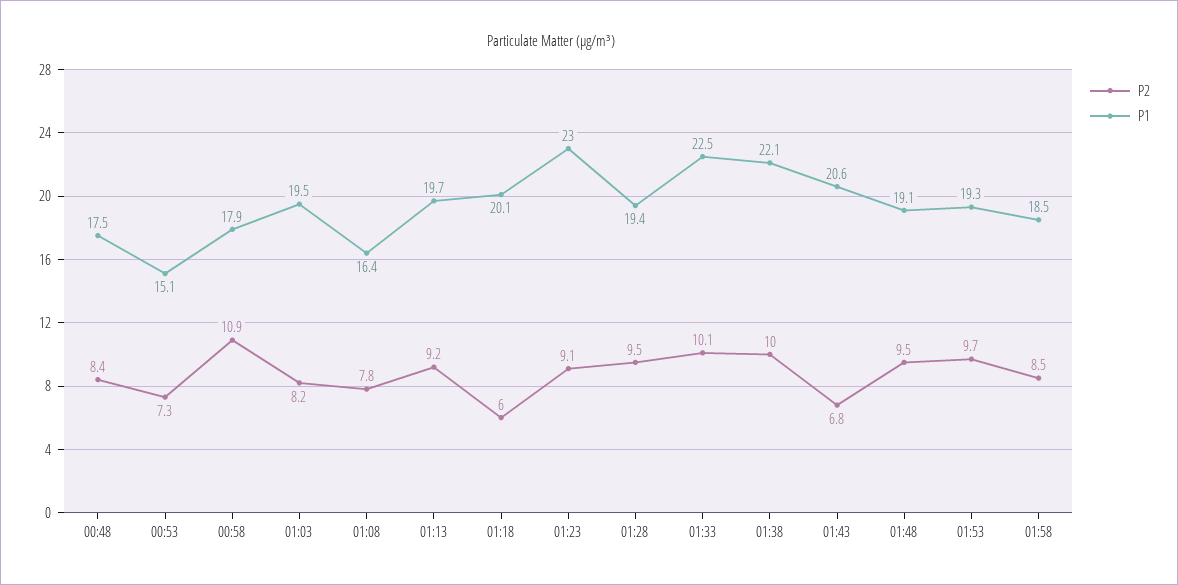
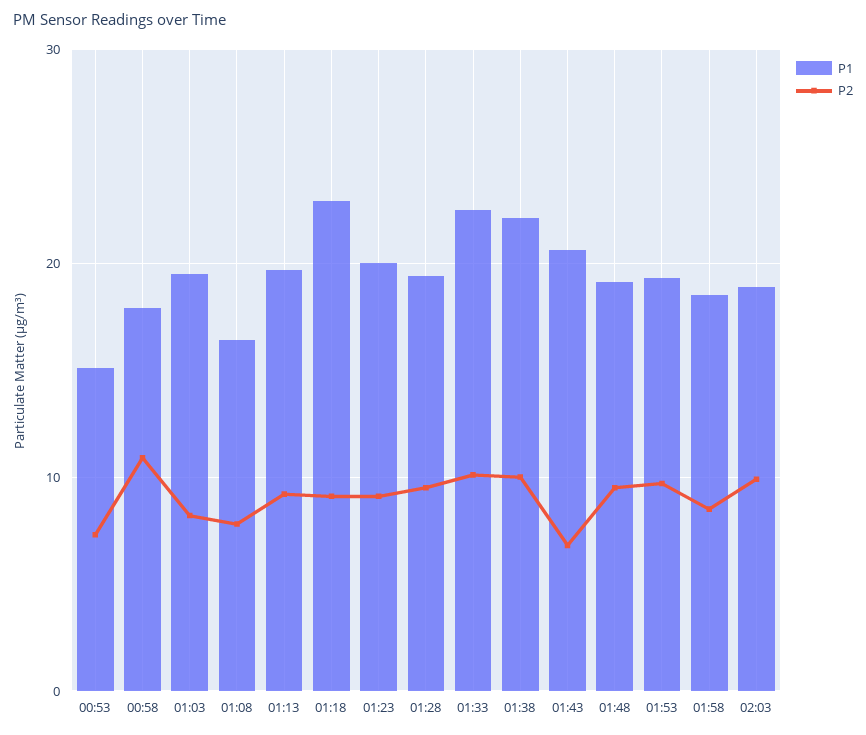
P2, 00:48: 8.4 -> none
P1, 00:48: 17.5 -> none
P2, 01:18: 6 -> 9
P1, 01:18: 20.1 -> 23
P1, 01:23: 23 -> 20
P1, 02:03: none -> 19
P2, 02:03: none -> 10

